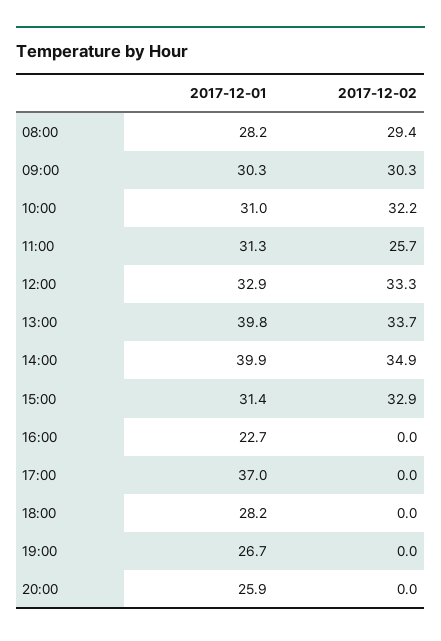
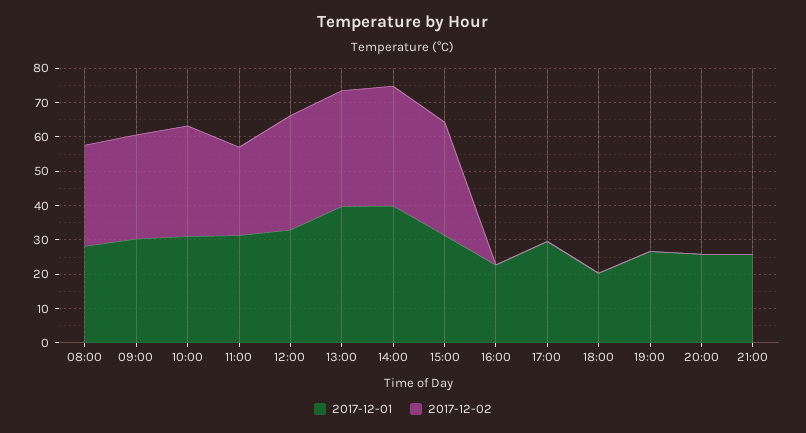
2017-12-01, 17:00: 37 -> 30
2017-12-01, 18:00: 28.2 -> 20
2017-12-01, 21:00: none -> 25
2017-12-02, 21:00: none -> 0

